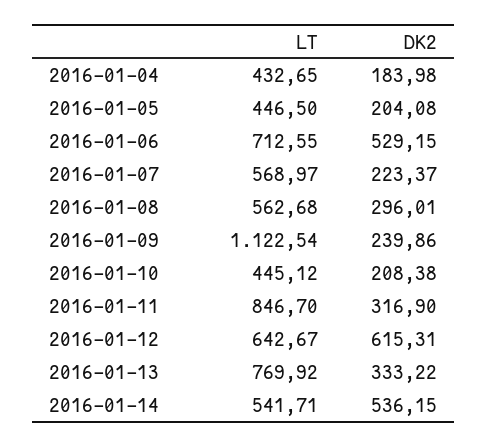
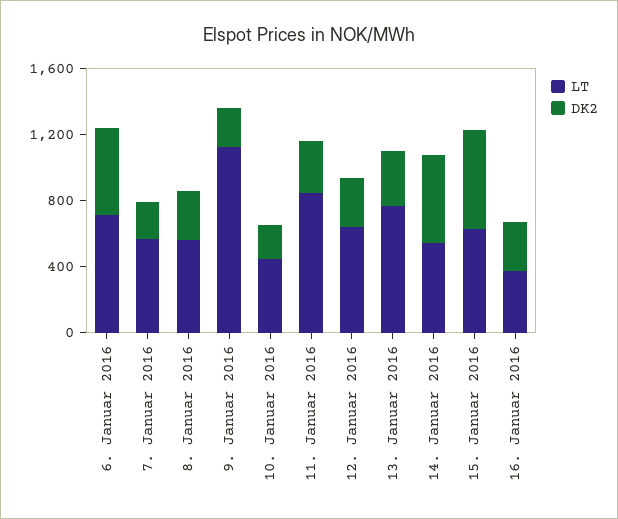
LT, 2016-01-04: 432.65 -> none
DK2, 2016-01-04: 183.98 -> none
LT, 2016-01-05: 446.5 -> none
DK2, 2016-01-05: 204.08 -> none
DK2, 2016-01-12: 615.31 -> 300
LT, 15. Januar 2016: none -> 600
DK2, 15. Januar 2016: none -> 600
LT, 16. Januar 2016: none -> 400
DK2, 16. Januar 2016: none -> 300

